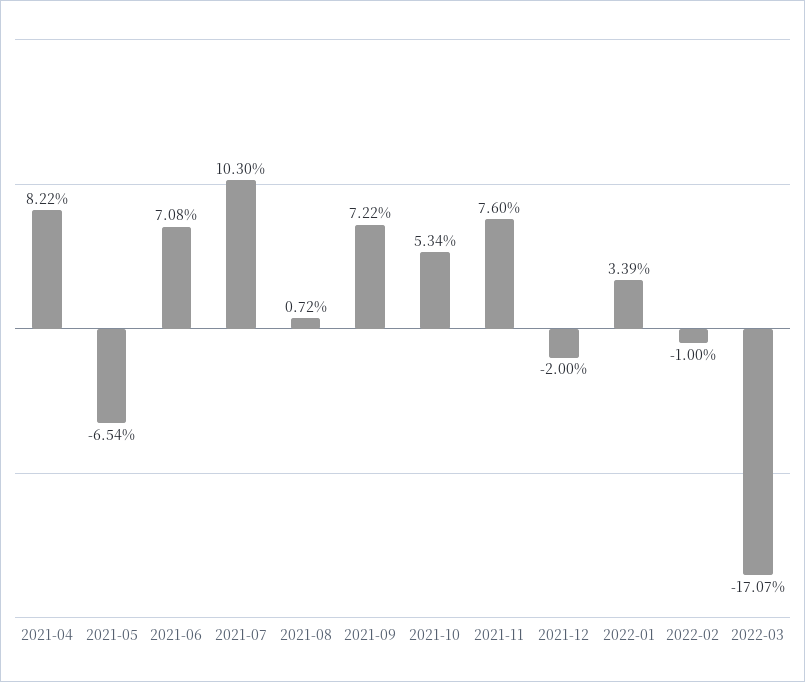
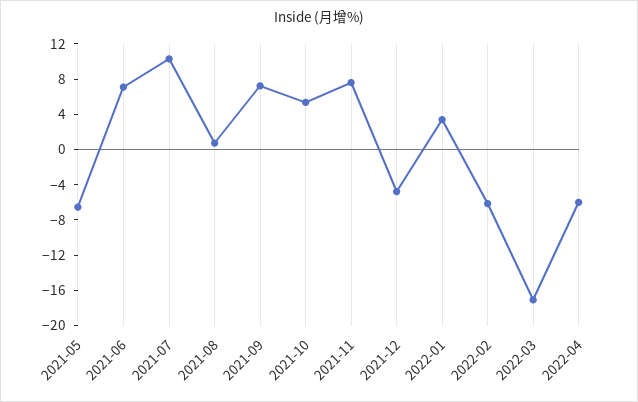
2021-04: 8.22 -> none
2021-12: -2 -> -5
2022-02: -1 -> -6
2022-04: none -> -6

